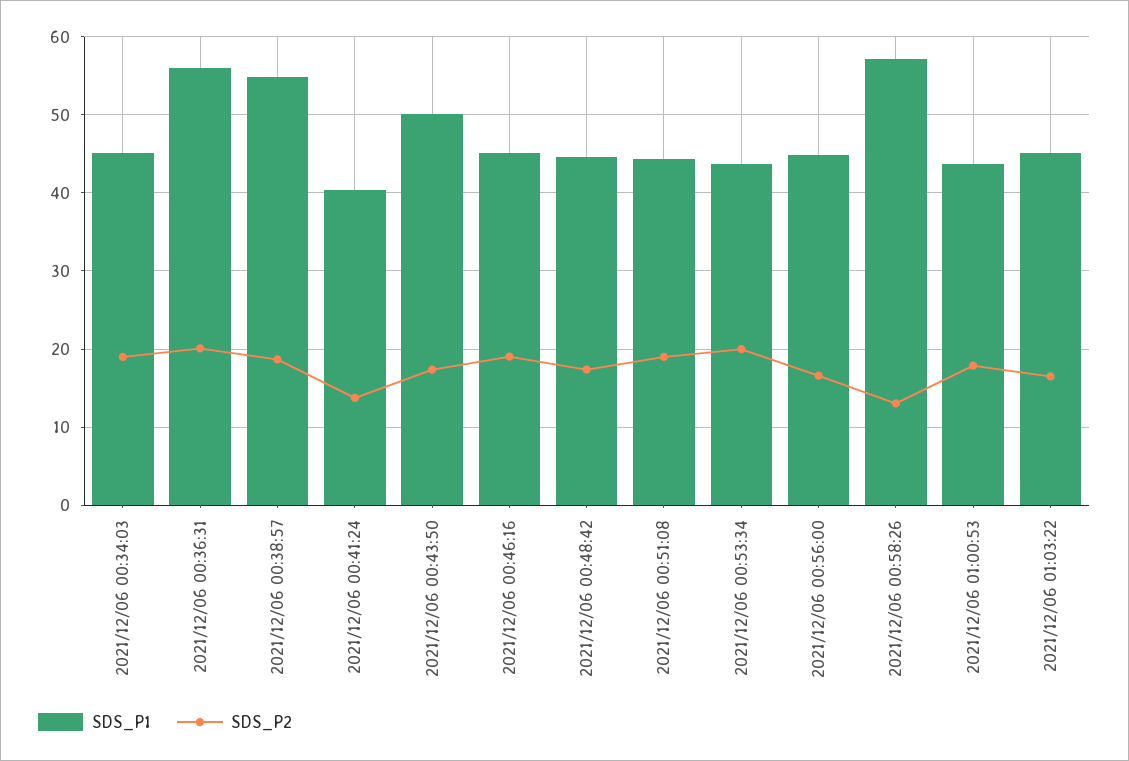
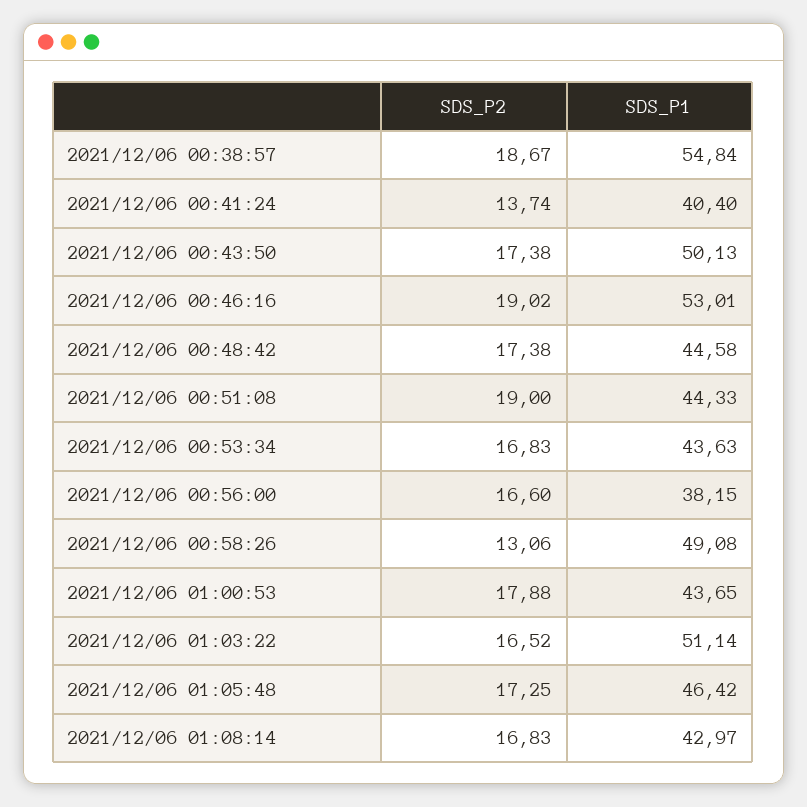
SDS_P1, 2021/12/06 00:34:03: 45 -> none
SDS_P2, 2021/12/06 00:34:03: 19 -> none
SDS_P1, 2021/12/06 00:36:31: 56 -> none
SDS_P2, 2021/12/06 00:36:31: 20 -> none
SDS_P1, 2021/12/06 00:46:16: 45 -> 53.01
SDS_P2, 2021/12/06 00:53:34: 20 -> 16.83
SDS_P1, 2021/12/06 00:56:00: 45 -> 38.15
SDS_P1, 2021/12/06 00:58:26: 57 -> 49.08
SDS_P1, 2021/12/06 01:03:22: 45 -> 51.14
SDS_P2, 2021/12/06 01:05:48: none -> 17.25
SDS_P1, 2021/12/06 01:05:48: none -> 46.42
SDS_P2, 2021/12/06 01:08:14: none -> 16.83
SDS_P1, 2021/12/06 01:08:14: none -> 42.97

